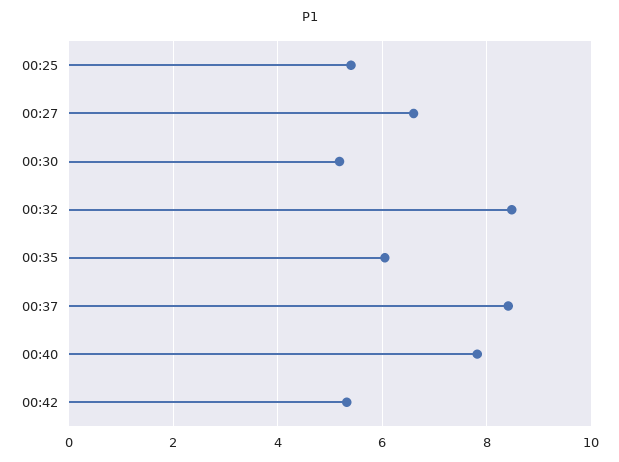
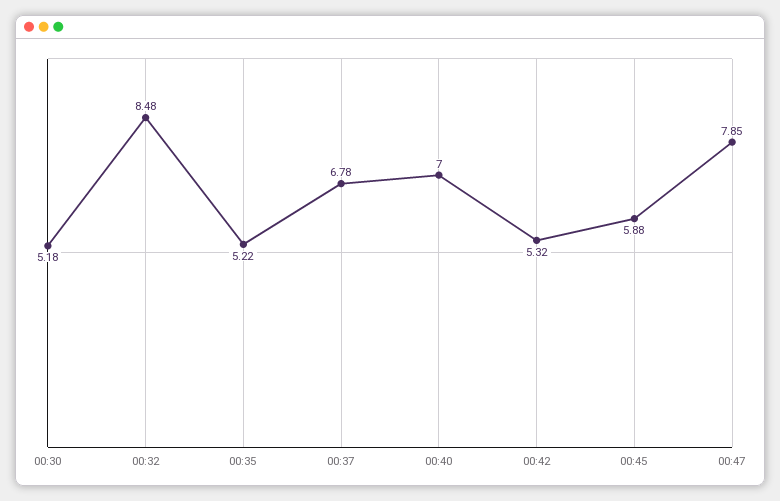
00:25: 5.4 -> none
00:27: 6.6 -> none
00:35: 6 -> 5.22
00:37: 8.4 -> 6.78
00:40: 7.8 -> 7
00:45: none -> 5.88
00:47: none -> 7.85

